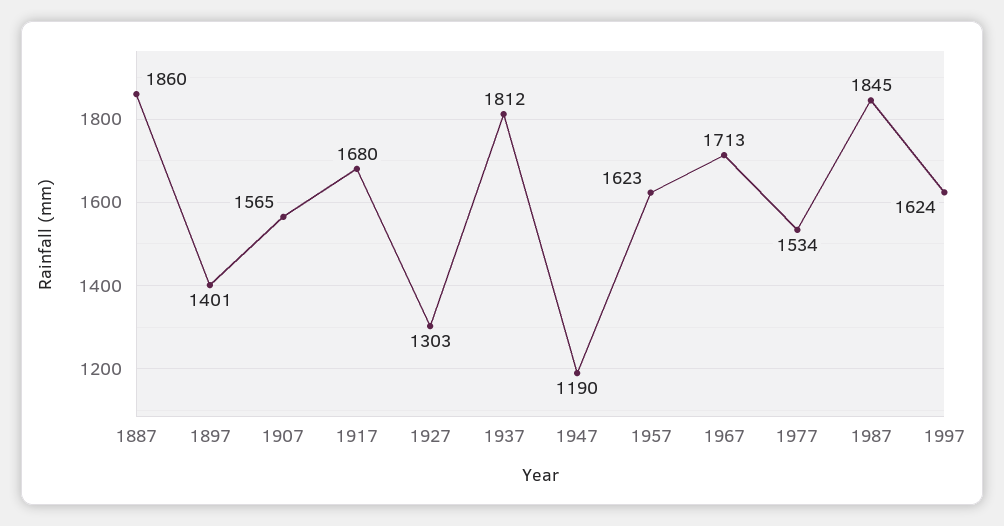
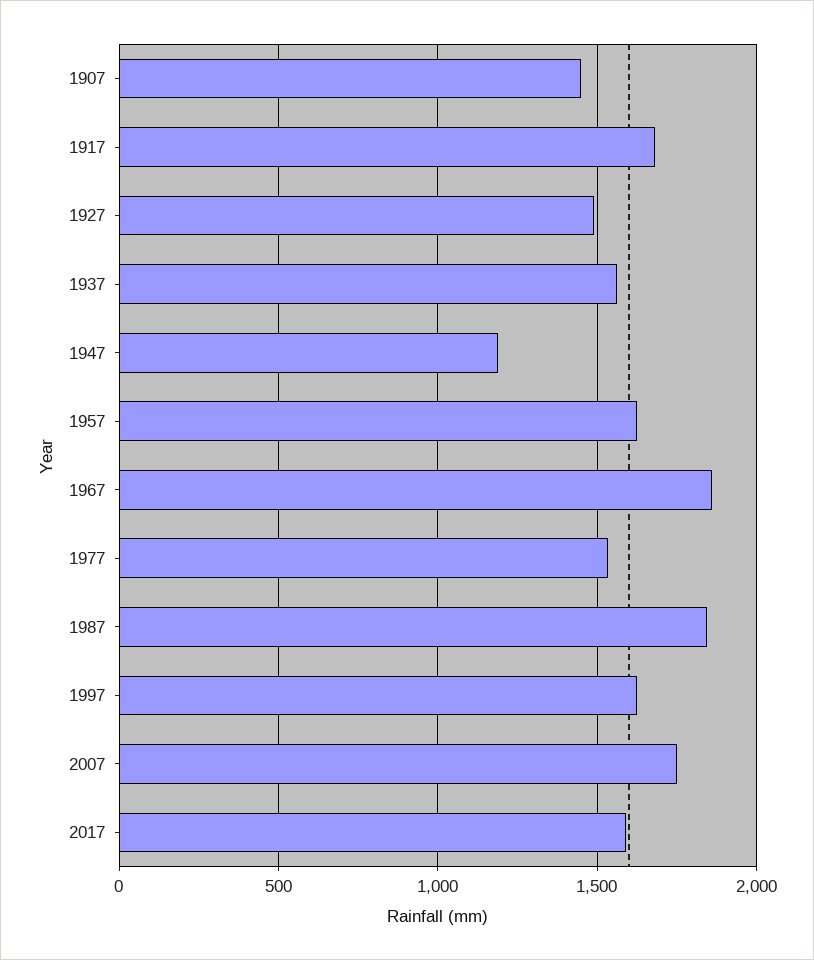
1887: 1860 -> none
1897: 1401 -> none
1907: 1565 -> 1450
1927: 1303 -> 1500
1937: 1812 -> 1550
1967: 1713 -> 1850
2007: none -> 1750
2017: none -> 1600

